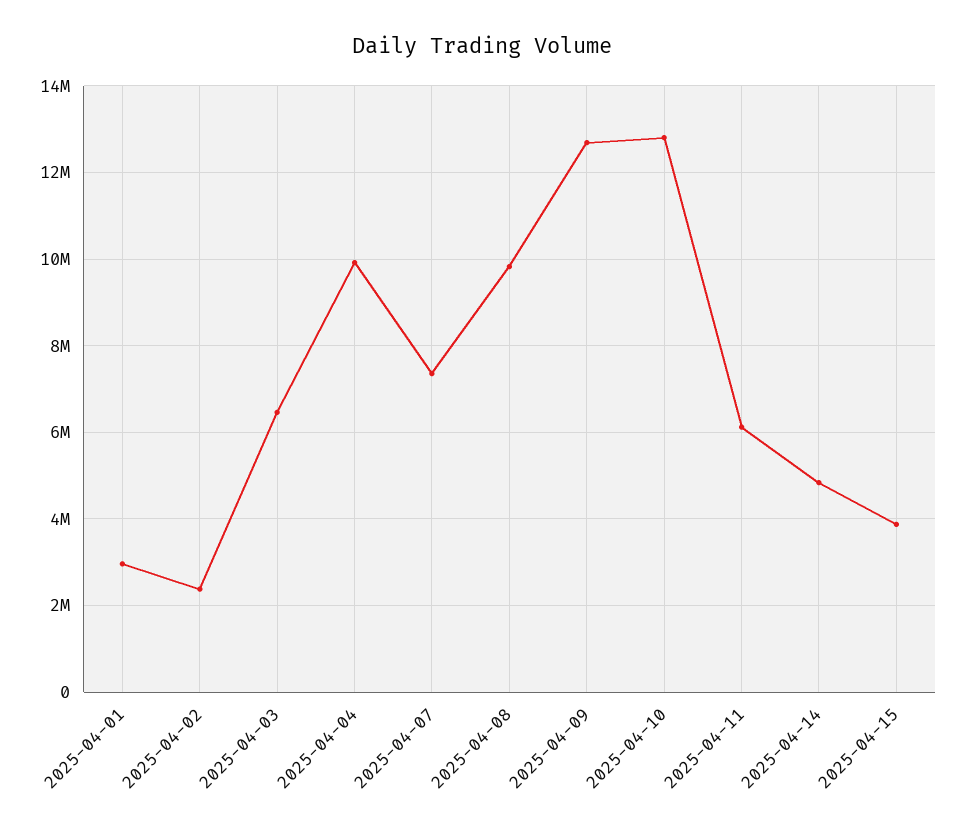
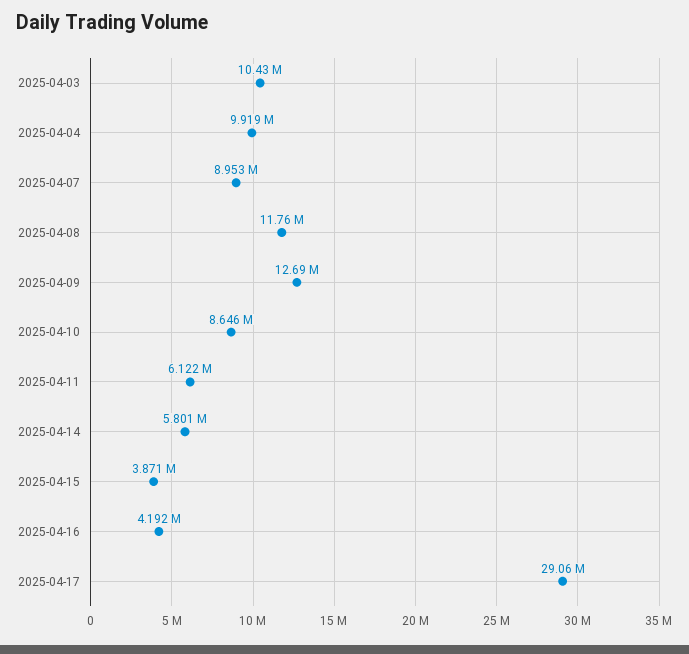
2025-04-01: 3000000 -> none
2025-04-02: 2400000 -> none
2025-04-03: 6400000 -> 10430000
2025-04-07: 7400000 -> 8953000
2025-04-08: 9800000 -> 11760000
2025-04-10: 12800000 -> 8646000
2025-04-14: 4800000 -> 5801000
2025-04-16: none -> 4192000
2025-04-17: none -> 29060000

